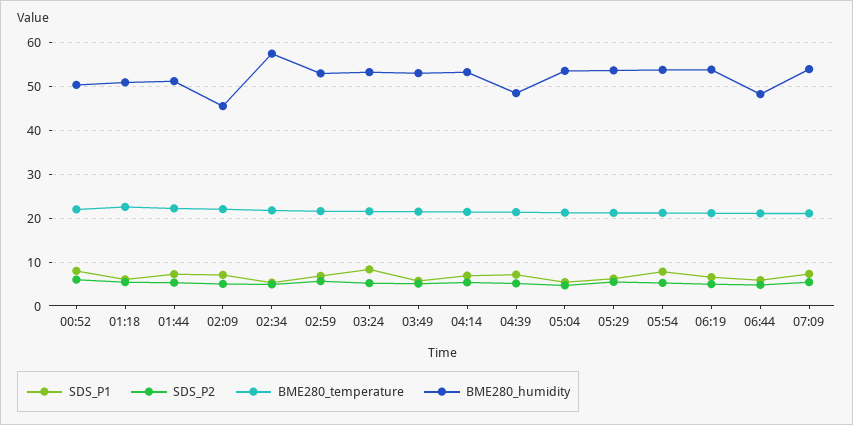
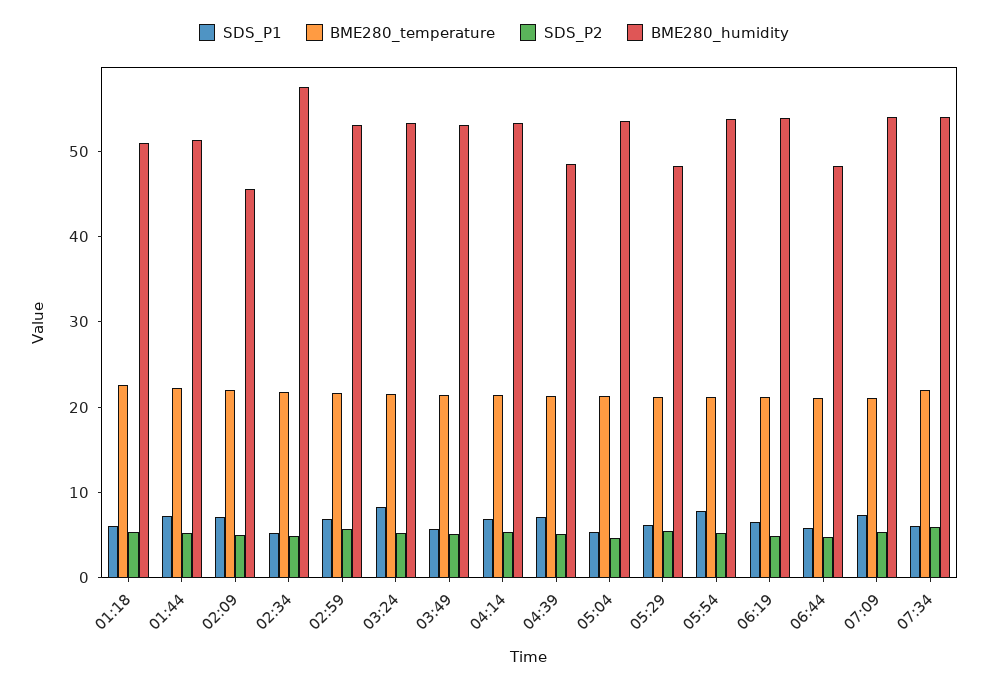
SDS_P1, 00:52: 8 -> none
SDS_P2, 00:52: 6 -> none
BME280_temperature, 00:52: 22 -> none
BME280_humidity, 00:52: 50 -> none
BME280_humidity, 05:29: 54 -> 48
SDS_P1, 07:34: none -> 6
BME280_temperature, 07:34: none -> 22
SDS_P2, 07:34: none -> 6
BME280_humidity, 07:34: none -> 54

